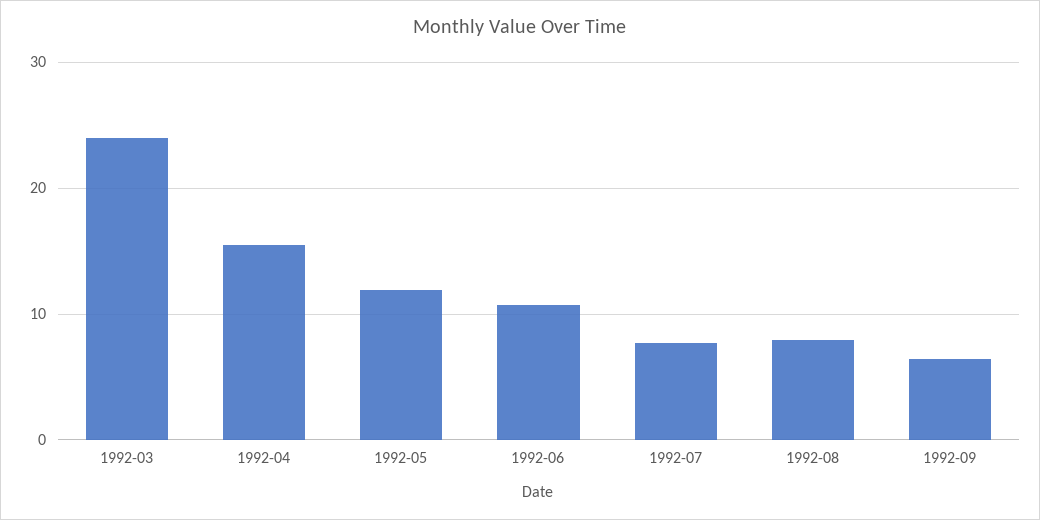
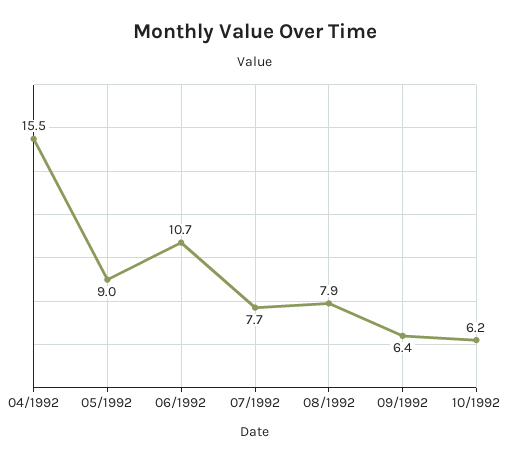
1992-03: 24 -> none
1992-05: 12 -> 9
10/1992: none -> 6.2

